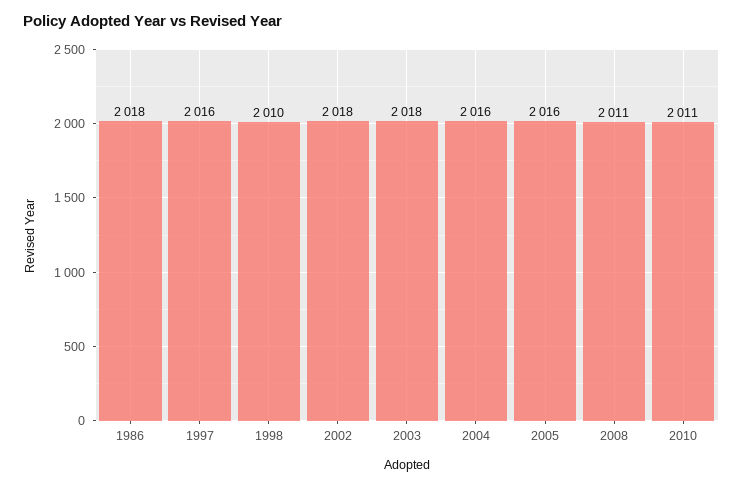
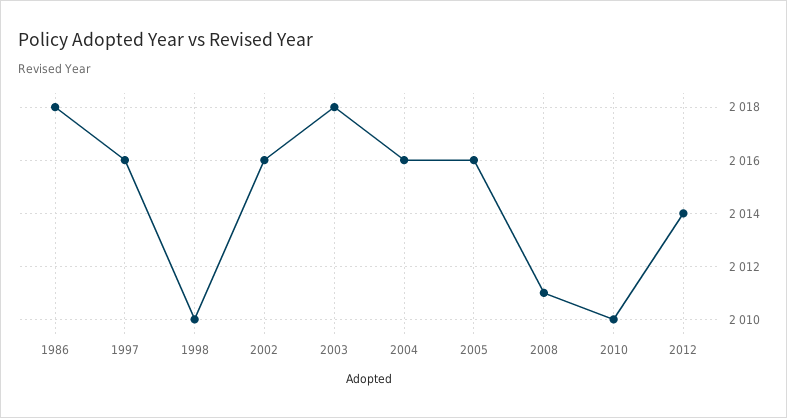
2002: 2018 -> 2016
2010: 2011 -> 2010
2012: none -> 2014

